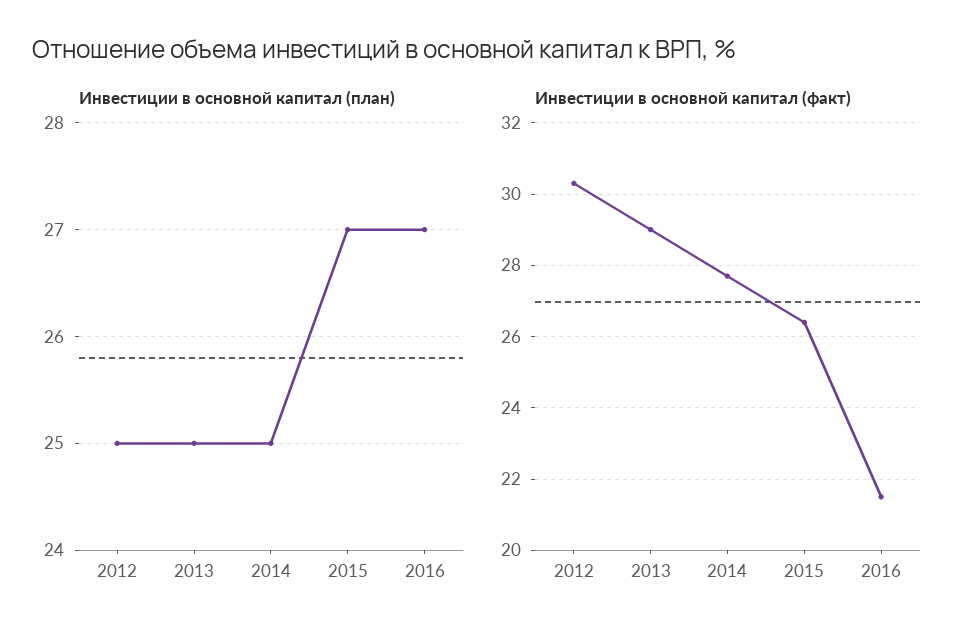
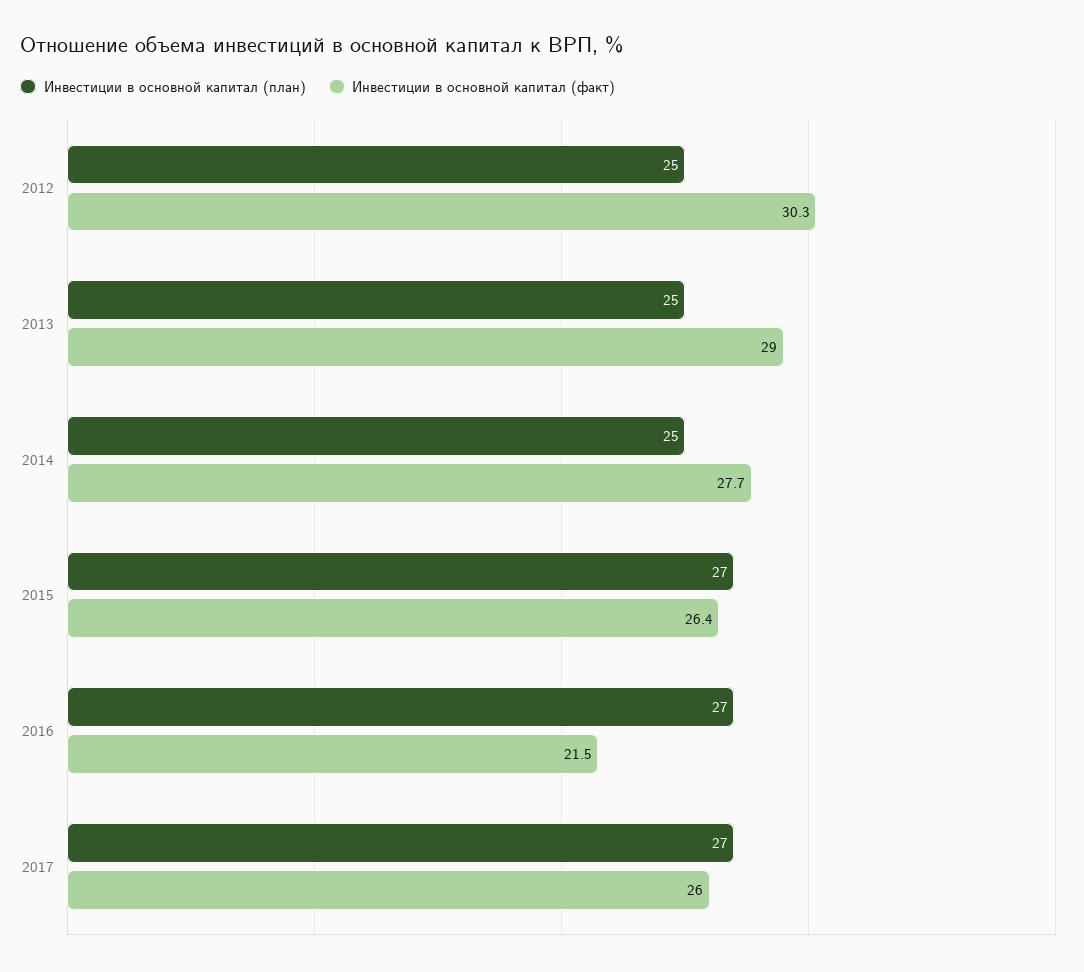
Инвестиции в основной капитал (план), 2017: none -> 27
Инвестиции в основной капитал (факт), 2017: none -> 26

